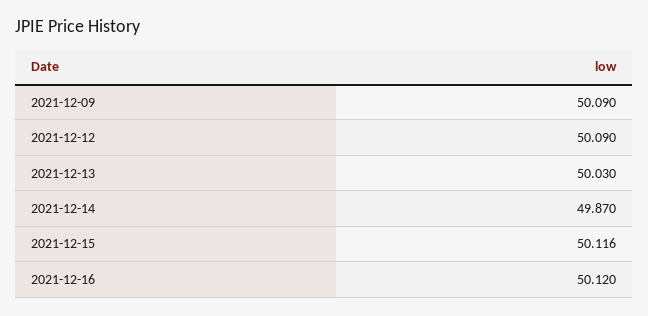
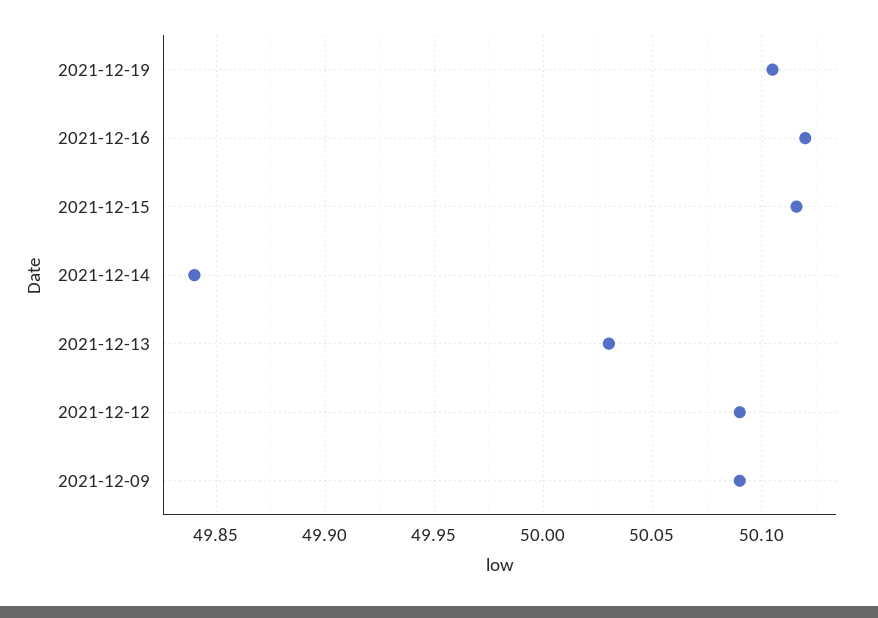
2021-12-14: 49.87 -> 49.84
2021-12-19: none -> 50.105

